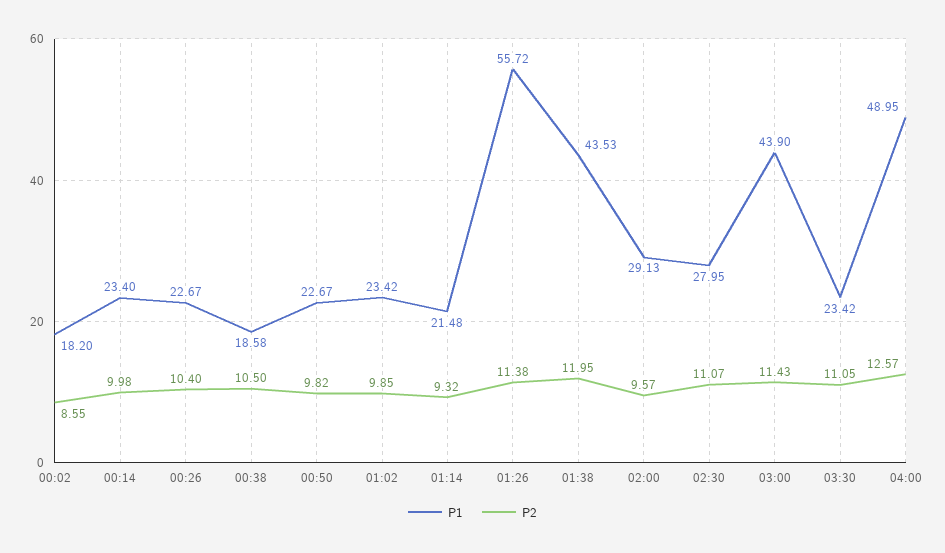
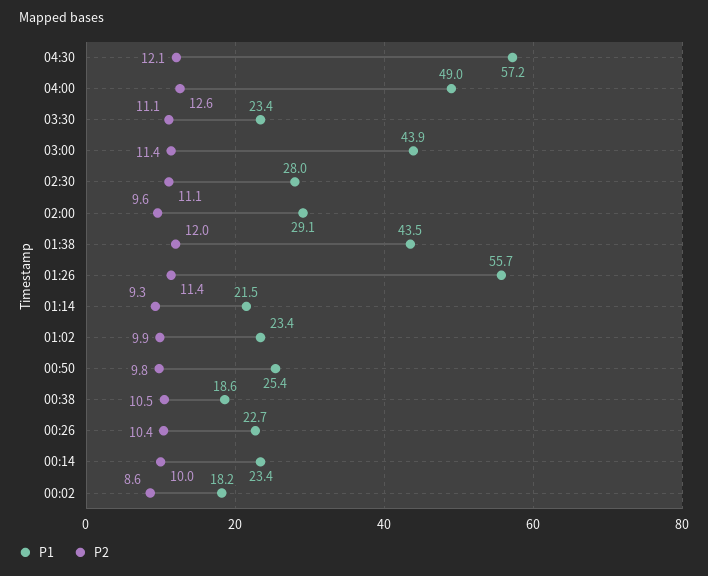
P1, 00:50: 22.67 -> 25.4
P1, 04:30: none -> 57.2
P2, 04:30: none -> 12.1

